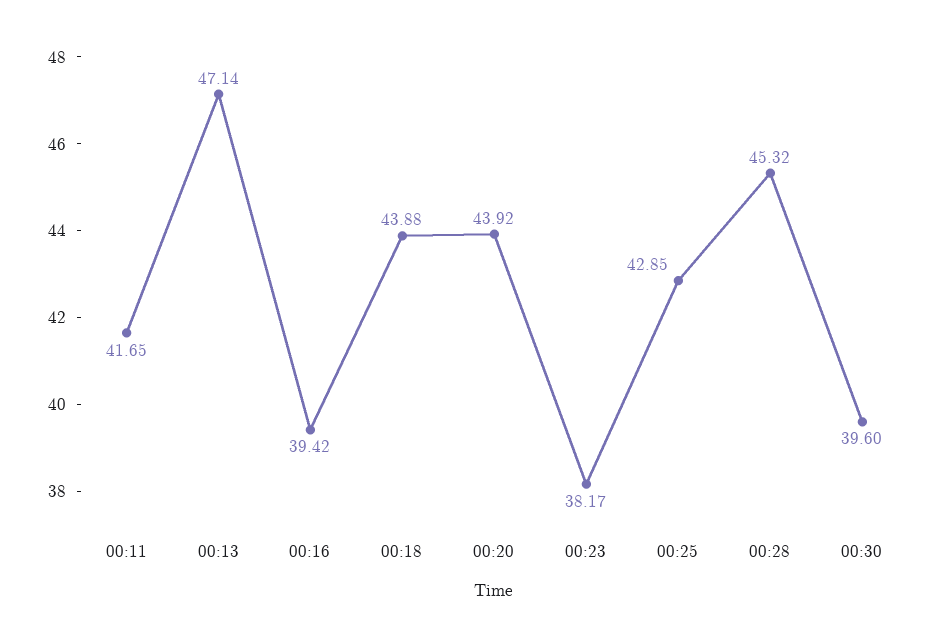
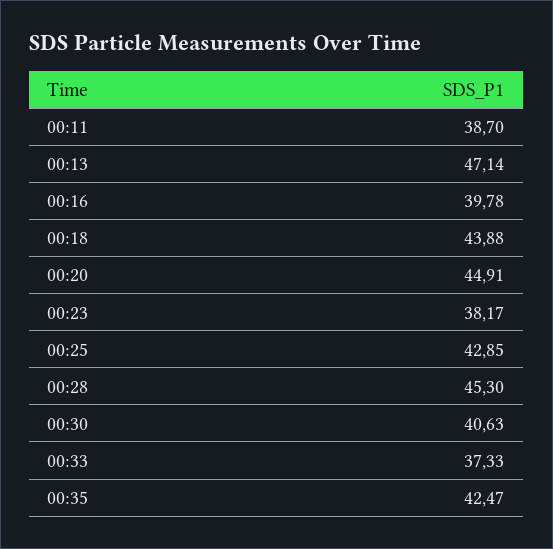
00:11: 41.65 -> 38.7
00:16: 39.42 -> 39.78
00:20: 43.92 -> 44.91
00:28: 45.32 -> 45.3
00:30: 39.6 -> 40.63
00:33: none -> 37.33
00:35: none -> 42.47

